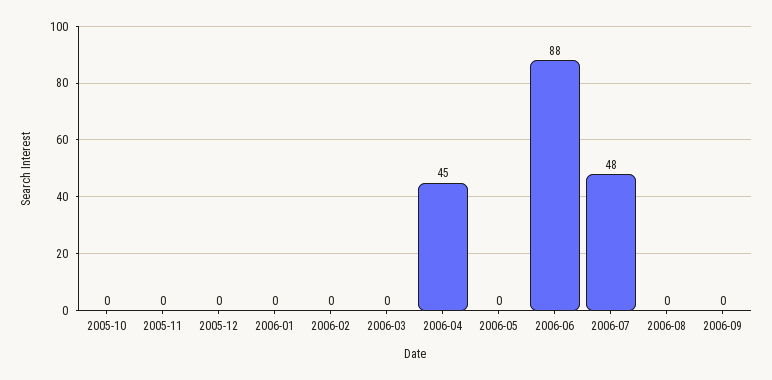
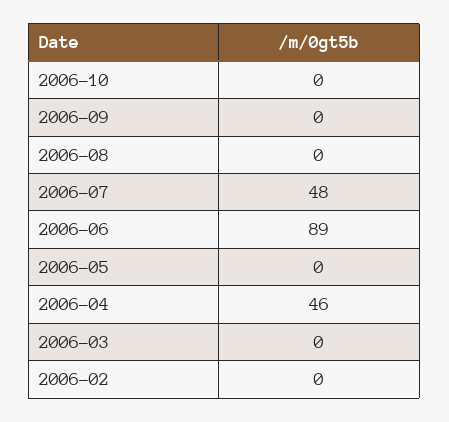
2005-10: 0 -> none
2005-11: 0 -> none
2005-12: 0 -> none
2006-01: 0 -> none
2006-04: 45 -> 46
2006-06: 88 -> 89
2006-10: none -> 0

